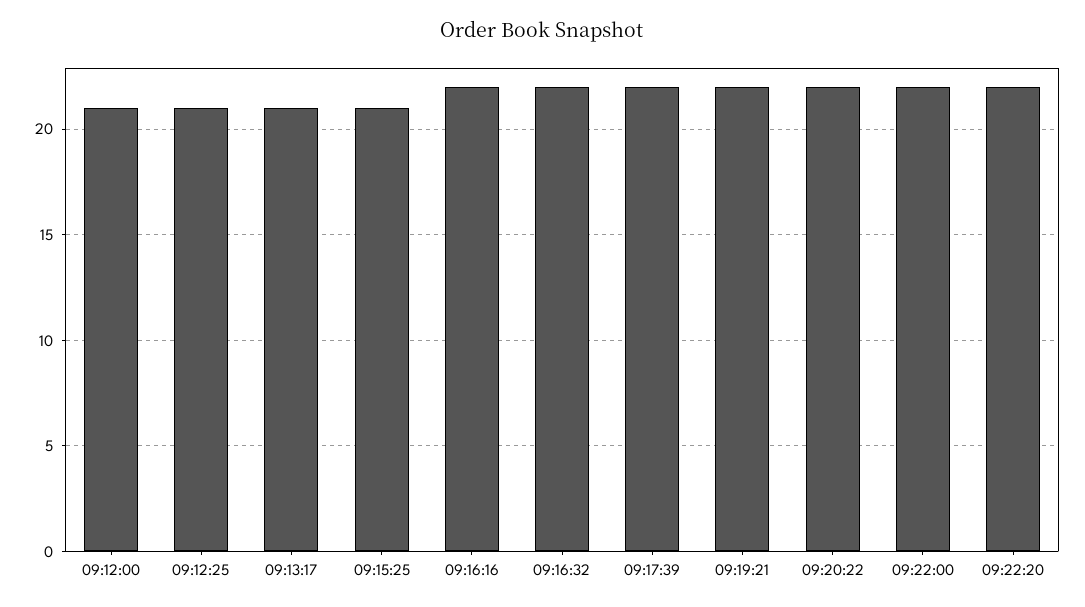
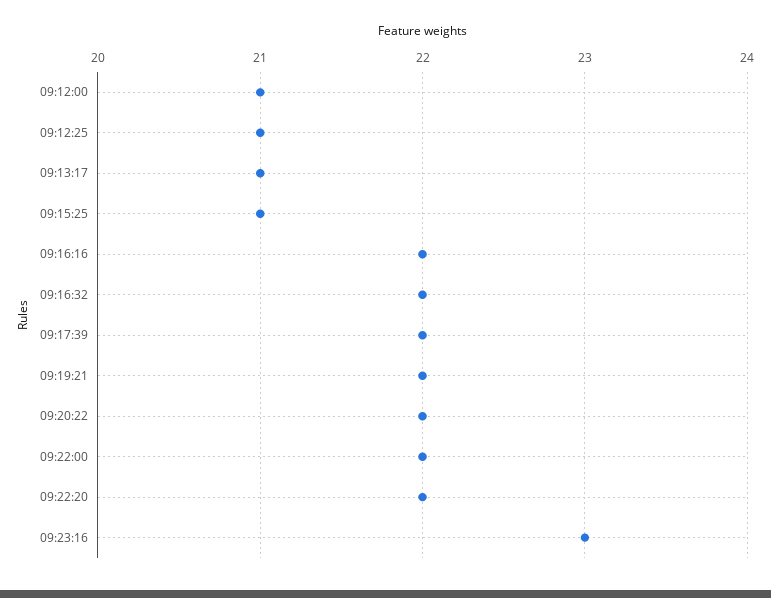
09:23:16: none -> 23

